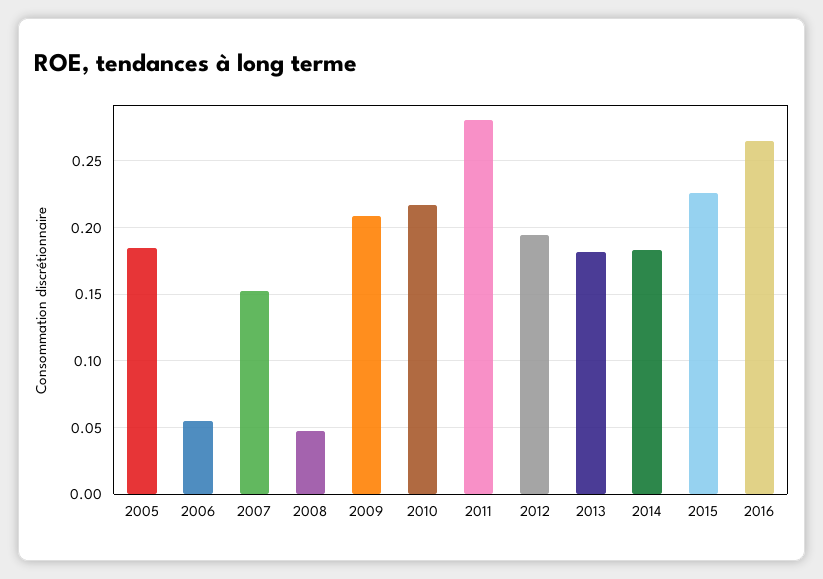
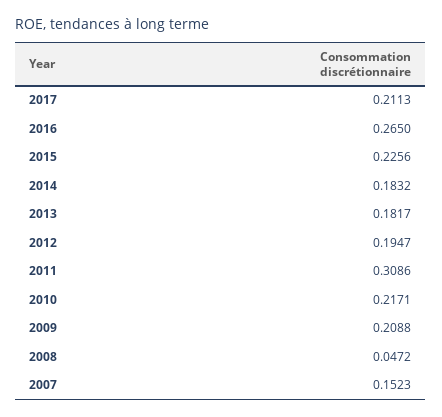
2005: 0.185 -> none
2006: 0.055 -> none
2011: 0.28 -> 0.3086
2017: none -> 0.2113

